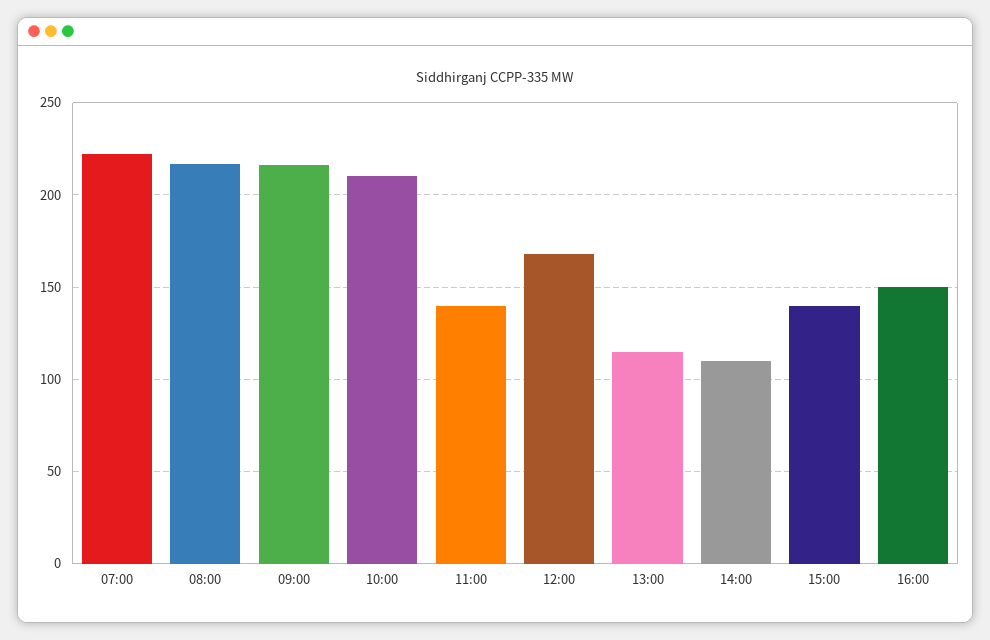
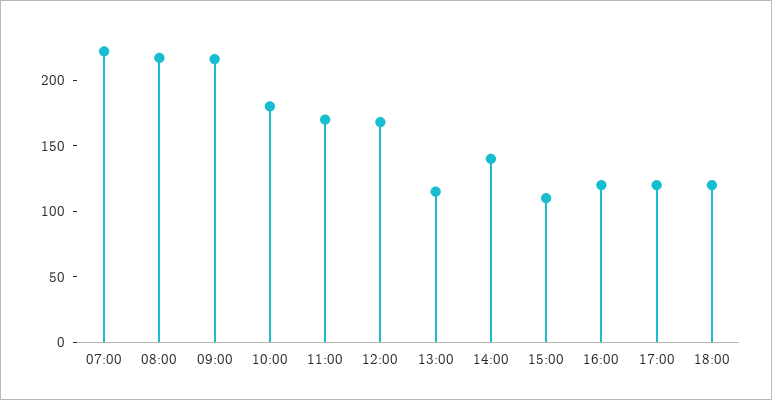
10:00: 210 -> 180
11:00: 140 -> 170
14:00: 110 -> 140
15:00: 140 -> 110
16:00: 150 -> 120
17:00: none -> 120
18:00: none -> 120

